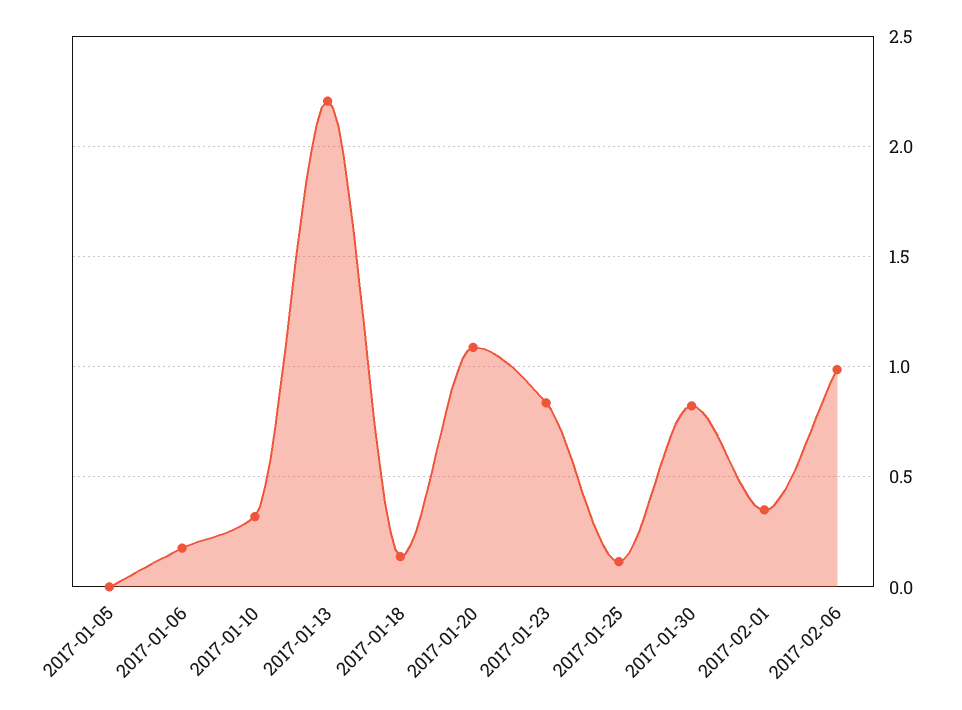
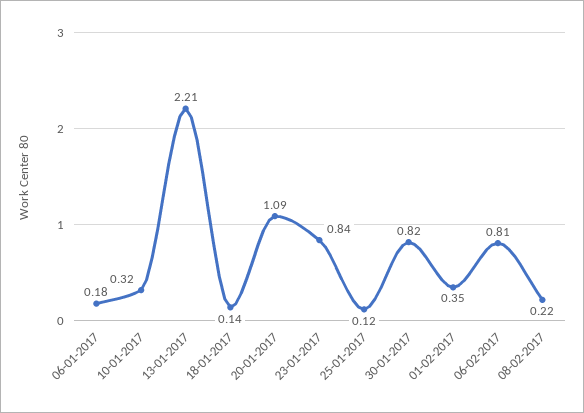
2017-01-05: 0 -> none
2017-02-06: 1 -> 0.81
08-02-2017: none -> 0.22

